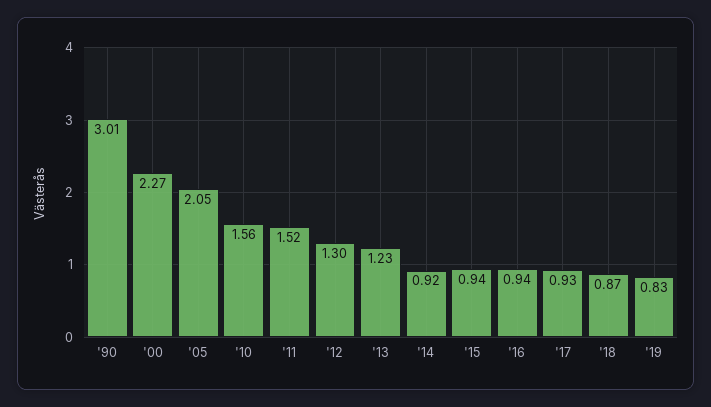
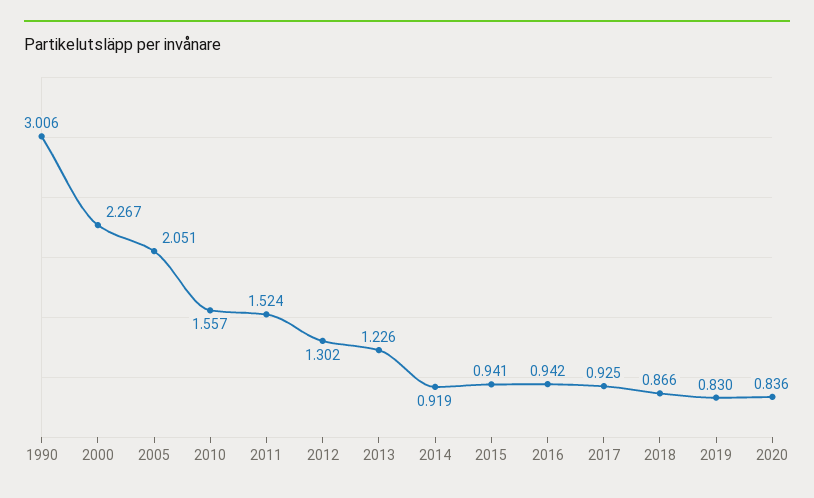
2020: none -> 0.836

